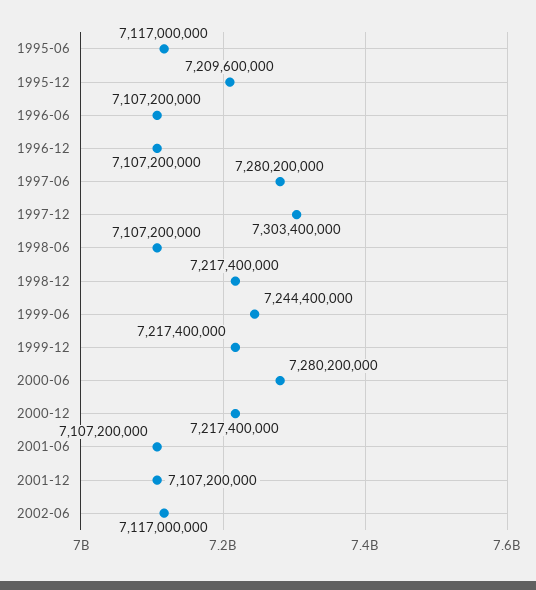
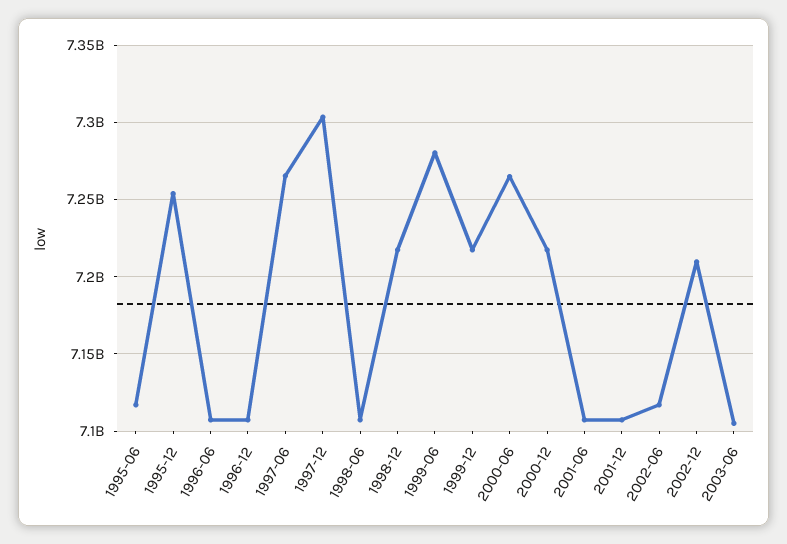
1995-12: 7209600000 -> 7255000000
1997-06: 7280200000 -> 7265000000
1999-06: 7244400000 -> 7280000000
2000-06: 7280200000 -> 7265000000
2002-12: none -> 7210000000
2003-06: none -> 7105000000

